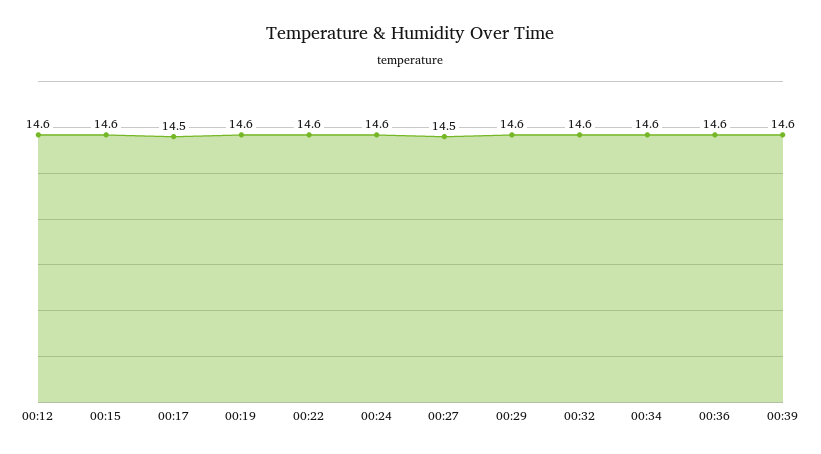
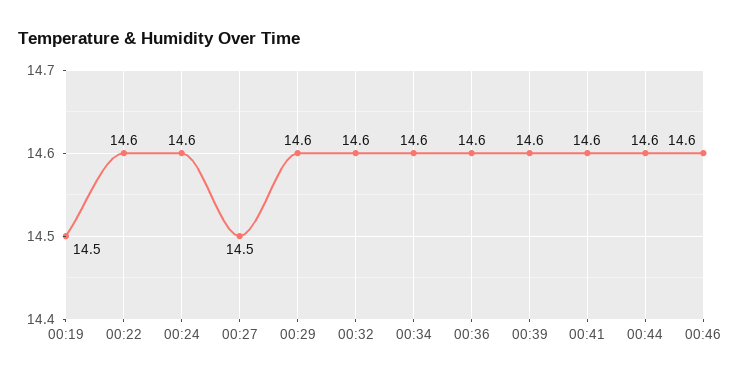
00:12: 14.6 -> none
00:15: 14.6 -> none
00:17: 14.5 -> none
00:19: 14.6 -> 14.5
00:41: none -> 14.6
00:44: none -> 14.6
00:46: none -> 14.6

